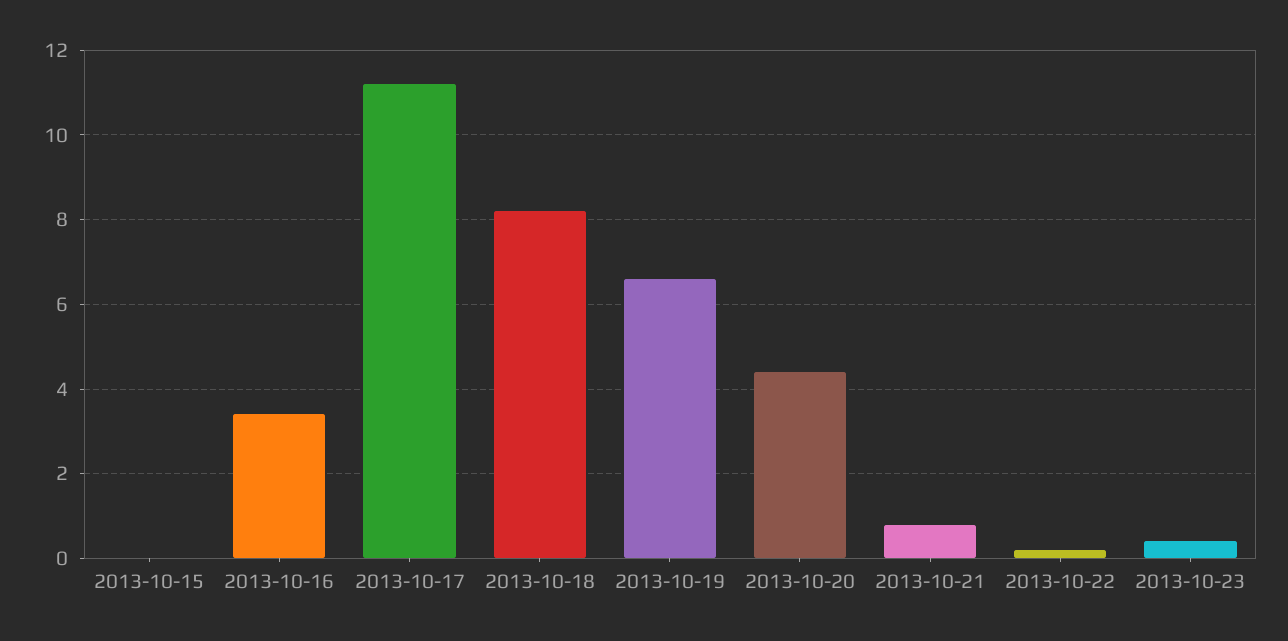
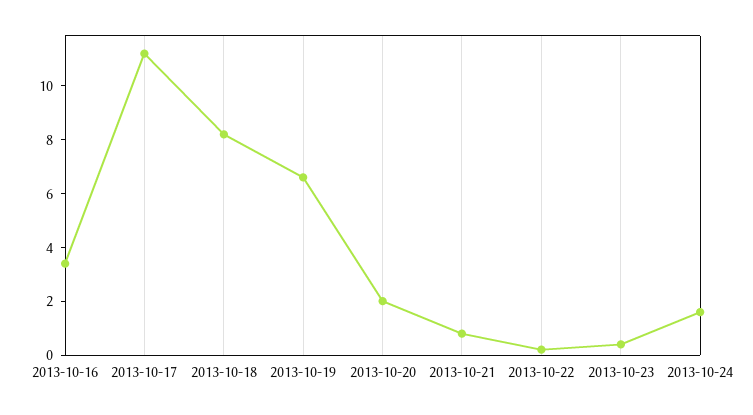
2013-10-15: 0 -> none
2013-10-20: 4.5 -> 2
2013-10-24: none -> 1.5

